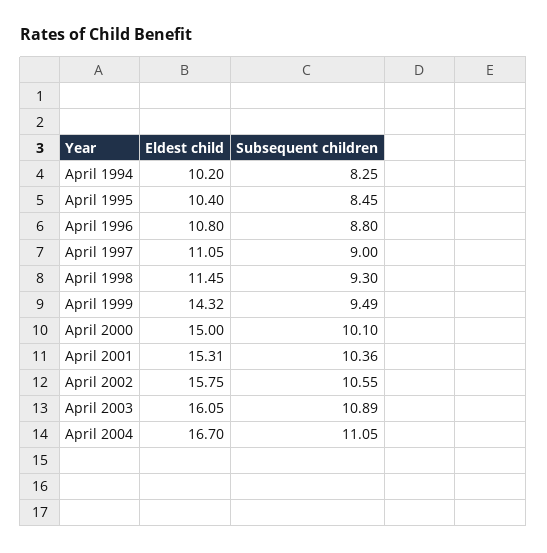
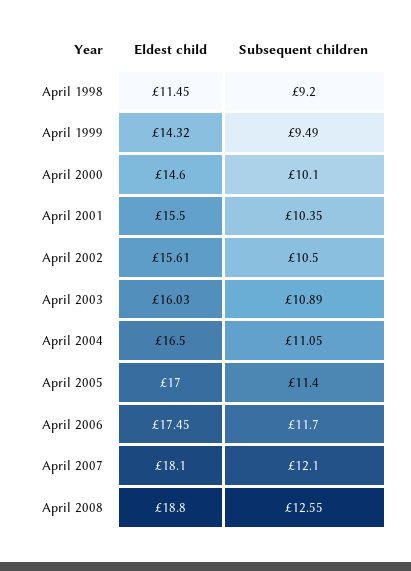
Eldest child, April 1994: 10.2 -> none
Subsequent children, April 1994: 8.25 -> none
Eldest child, April 1995: 10.4 -> none
Subsequent children, April 1995: 8.45 -> none
Eldest child, April 1996: 10.8 -> none
Subsequent children, April 1996: 8.8 -> none
Eldest child, April 1997: 11.05 -> none
Subsequent children, April 1997: 9 -> none
Subsequent children, April 1998: 9.3 -> 9.2
Eldest child, April 2000: 15 -> 14.6
Eldest child, April 2001: 15.31 -> 15.5
Subsequent children, April 2001: 10.36 -> 10.35
Eldest child, April 2002: 15.75 -> 15.61
Subsequent children, April 2002: 10.55 -> 10.5
Eldest child, April 2003: 16.05 -> 16.03
Eldest child, April 2004: 16.7 -> 16.5
Eldest child, April 2005: none -> 17
Subsequent children, April 2005: none -> 11.4
Eldest child, April 2006: none -> 17.45
Subsequent children, April 2006: none -> 11.7
Eldest child, April 2007: none -> 18.1
Subsequent children, April 2007: none -> 12.1
Eldest child, April 2008: none -> 18.8
Subsequent children, April 2008: none -> 12.55

